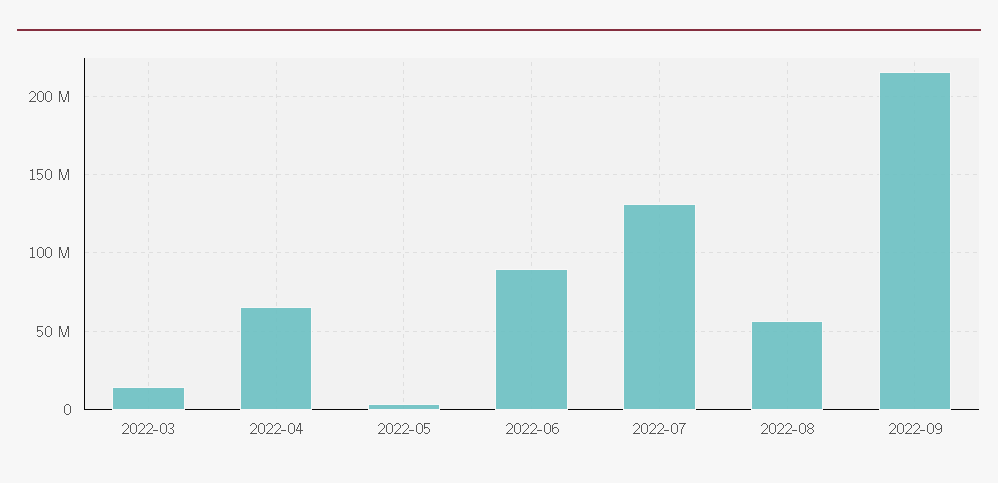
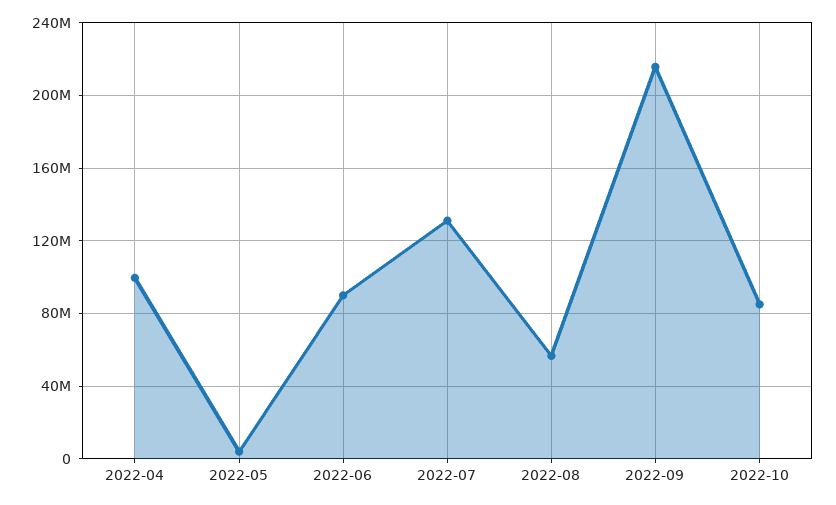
2022-03: 15000000 -> none
2022-04: 65000000 -> 100000000
2022-10: none -> 85000000

